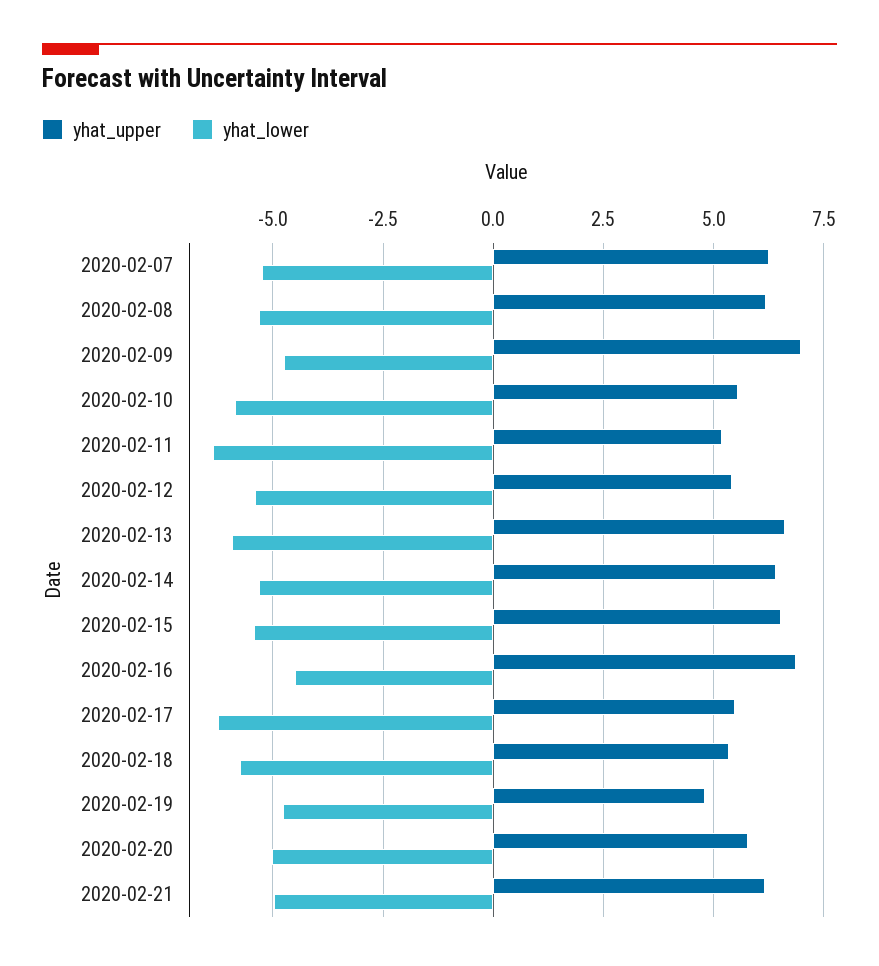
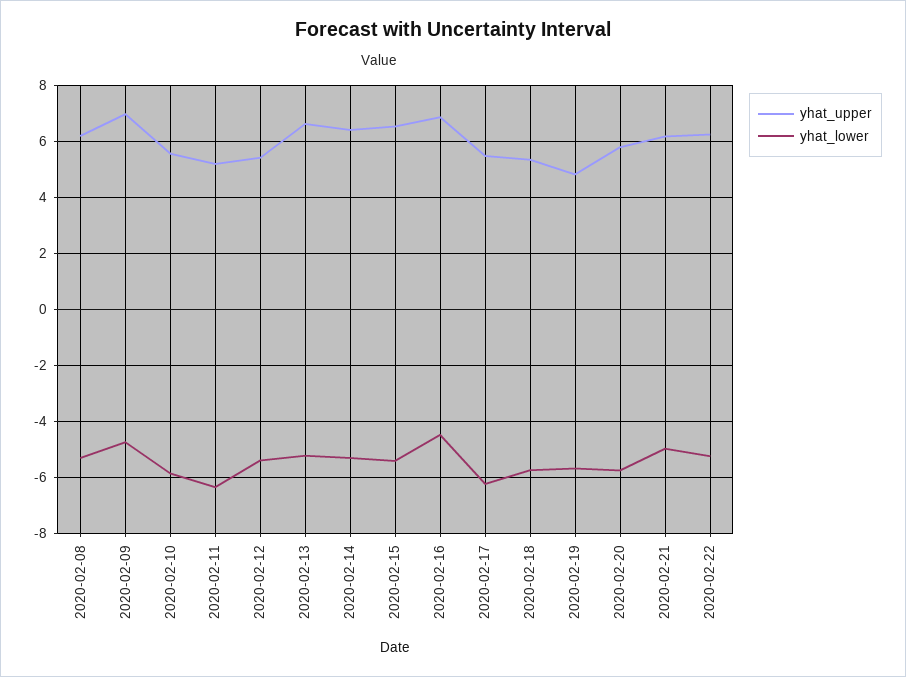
yhat_upper, 2020-02-07: 6.25 -> none
yhat_lower, 2020-02-07: -5.25 -> none
yhat_lower, 2020-02-13: -6 -> -5.25
yhat_lower, 2020-02-19: -4.75 -> -5.75
yhat_lower, 2020-02-20: -5 -> -5.75
yhat_upper, 2020-02-22: none -> 6.25
yhat_lower, 2020-02-22: none -> -5.25

